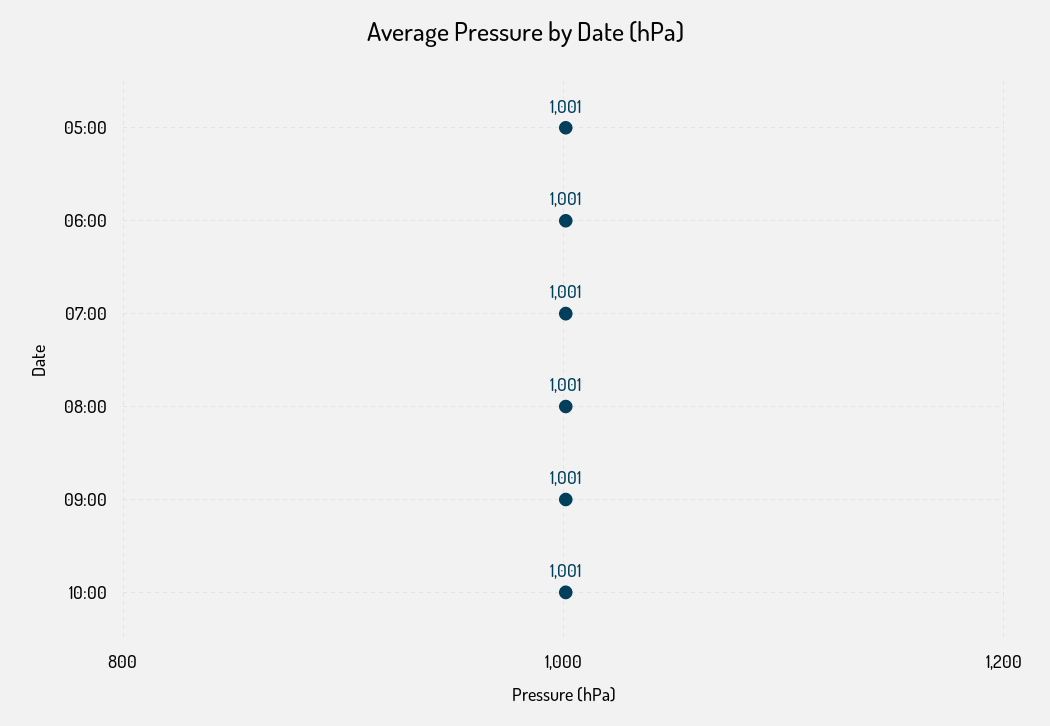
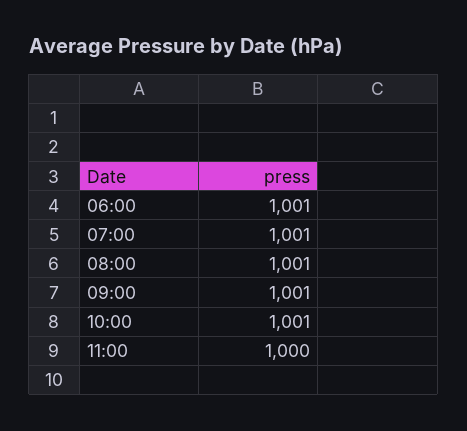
05:00: 1001 -> none
11:00: none -> 1000

